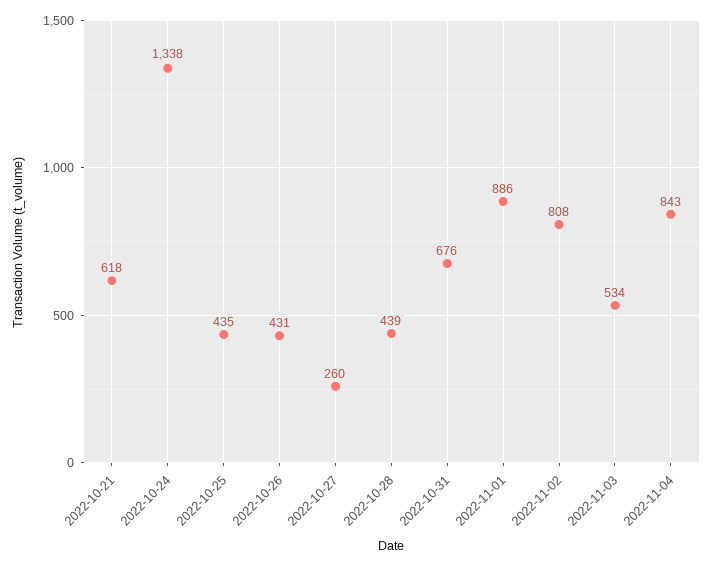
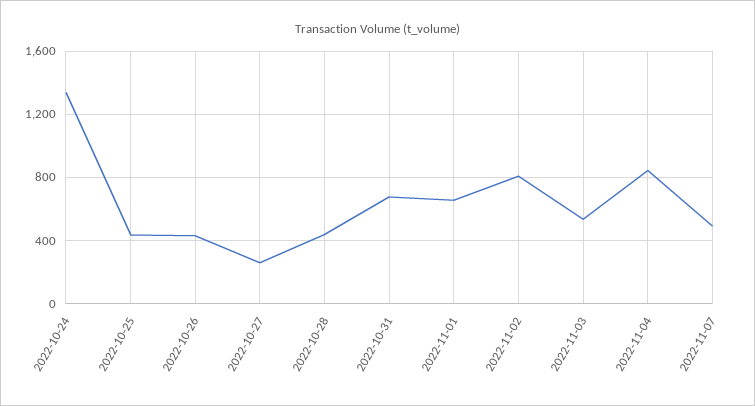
2022-10-21: 618 -> none
2022-11-01: 886 -> 650
2022-11-07: none -> 500

